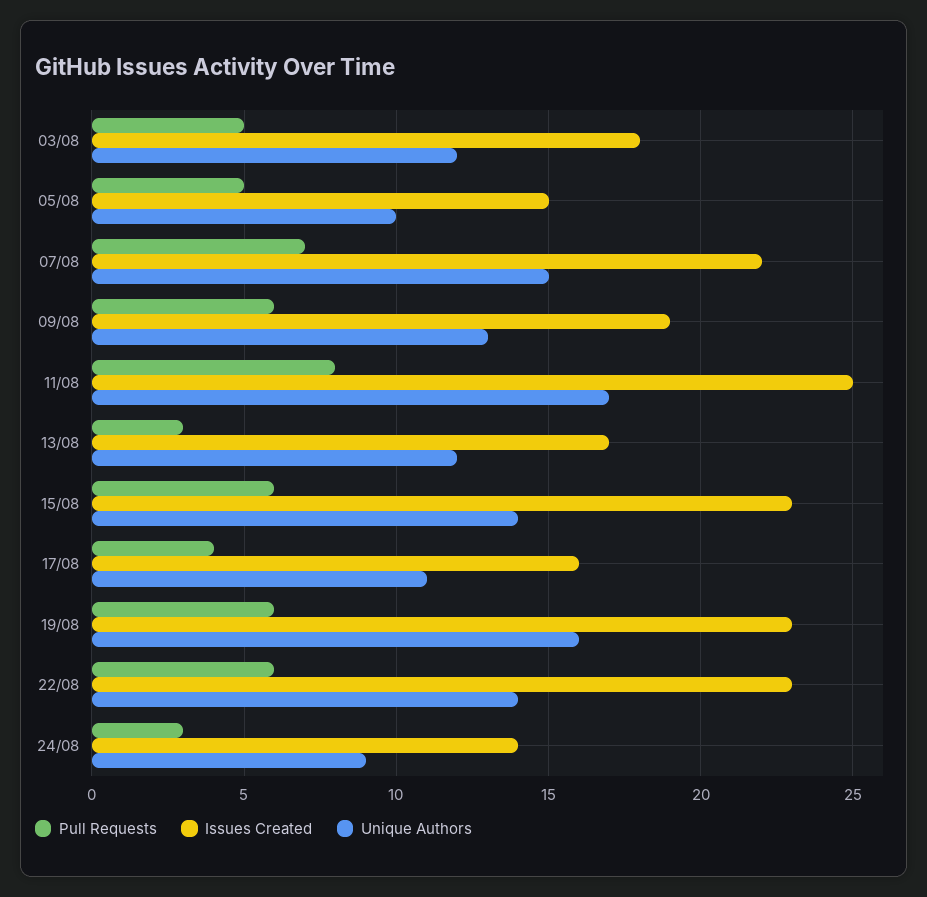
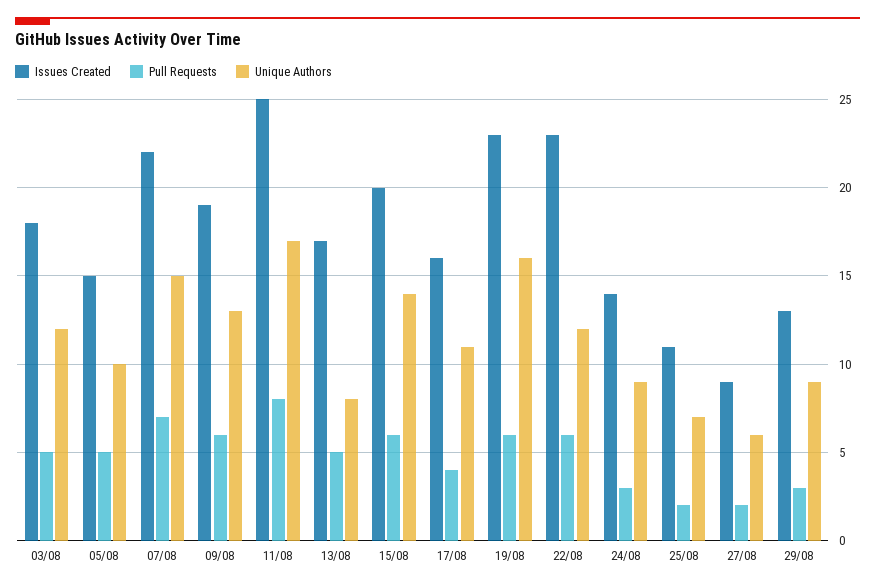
Pull Requests, 13/08: 3 -> 5
Unique Authors, 13/08: 12 -> 8
Issues Created, 15/08: 23 -> 20
Unique Authors, 22/08: 14 -> 12
Issues Created, 25/08: none -> 11
Pull Requests, 25/08: none -> 2
Unique Authors, 25/08: none -> 7
Issues Created, 27/08: none -> 9
Pull Requests, 27/08: none -> 2
Unique Authors, 27/08: none -> 6
Issues Created, 29/08: none -> 13
Pull Requests, 29/08: none -> 3
Unique Authors, 29/08: none -> 9

